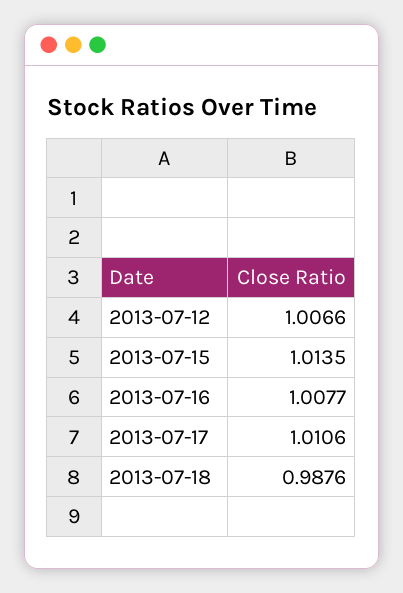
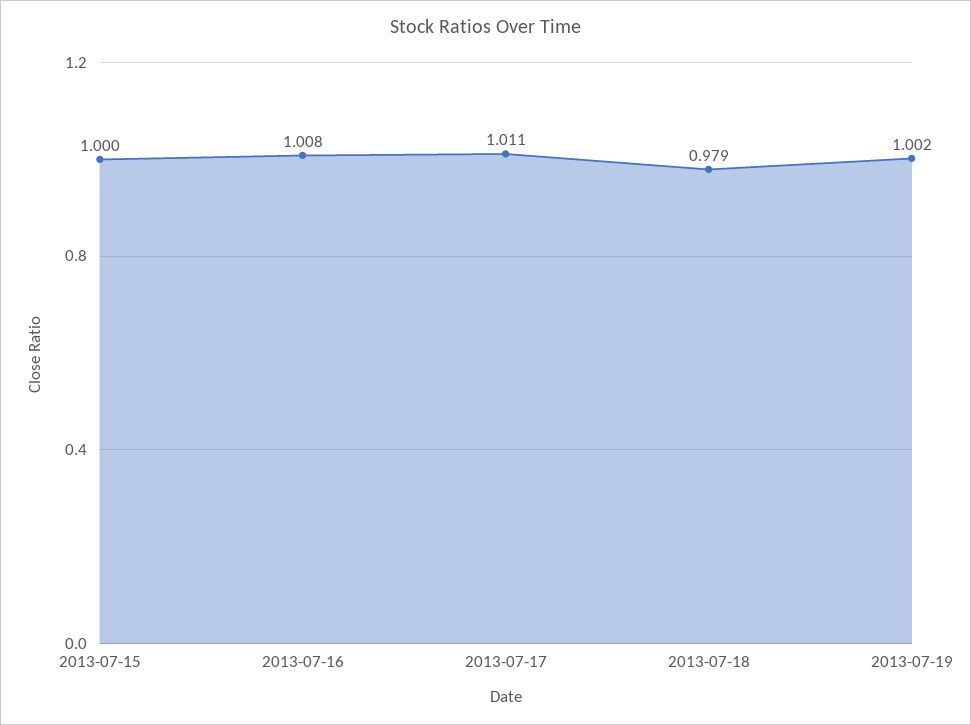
2013-07-12: 1.0066 -> none
2013-07-15: 1.0135 -> 1
2013-07-18: 0.9876 -> 0.979
2013-07-19: none -> 1.002

